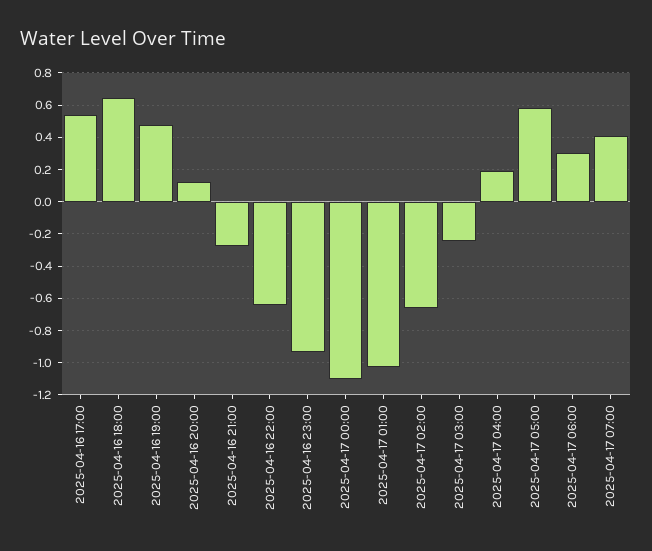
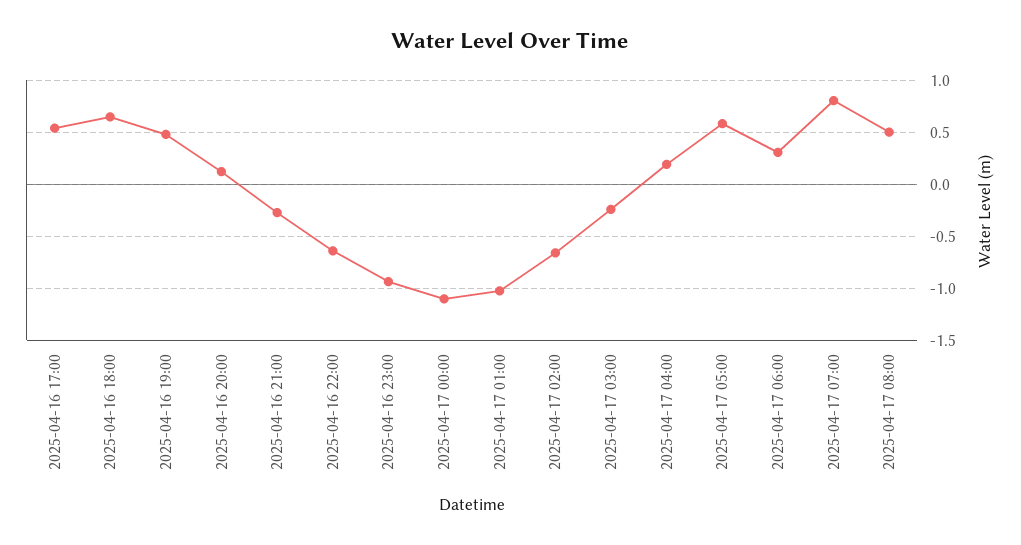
2025-04-17 07:00: 0.4 -> 0.8
2025-04-17 08:00: none -> 0.5

